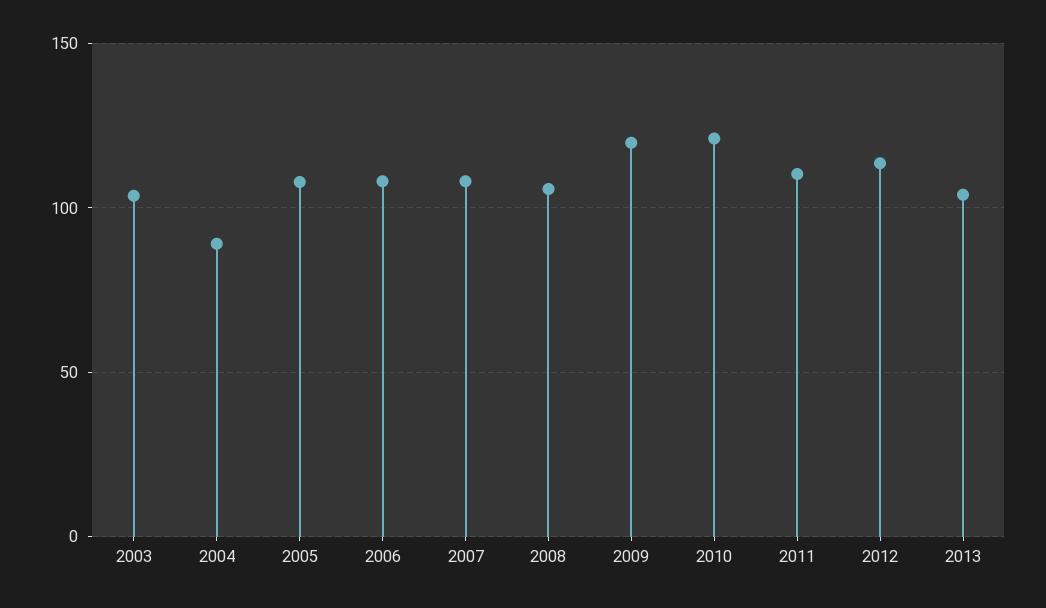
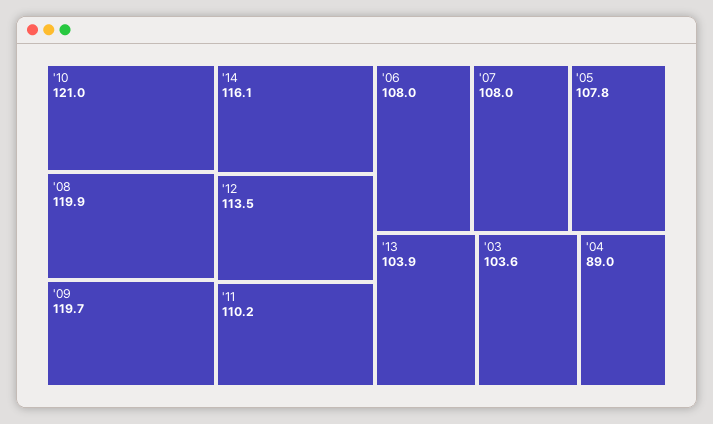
2008: 105 -> 119.9
'14: none -> 116.1

